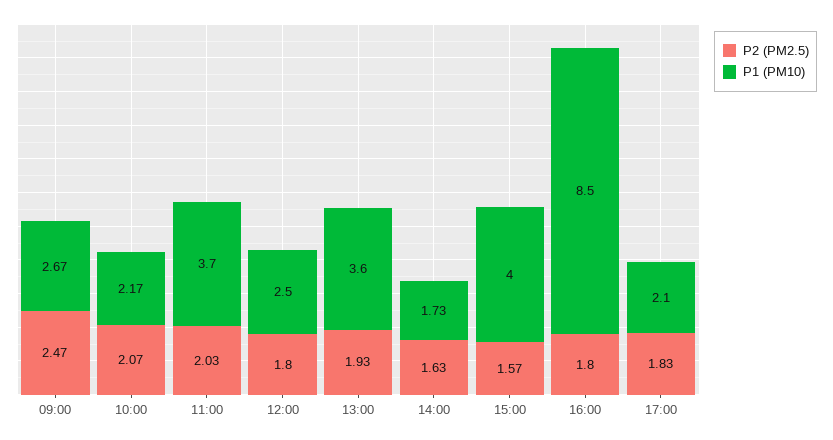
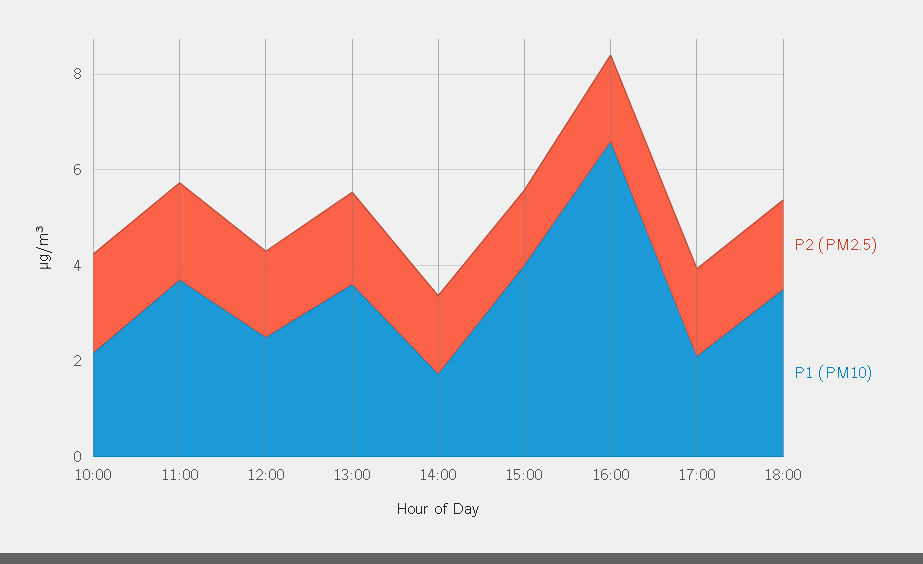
P2 (PM2.5), 09:00: 2.47 -> none
P1 (PM10), 09:00: 2.67 -> none
P1 (PM10), 16:00: 8.5 -> 6.5
P2 (PM2.5), 18:00: none -> 2
P1 (PM10), 18:00: none -> 3.5

